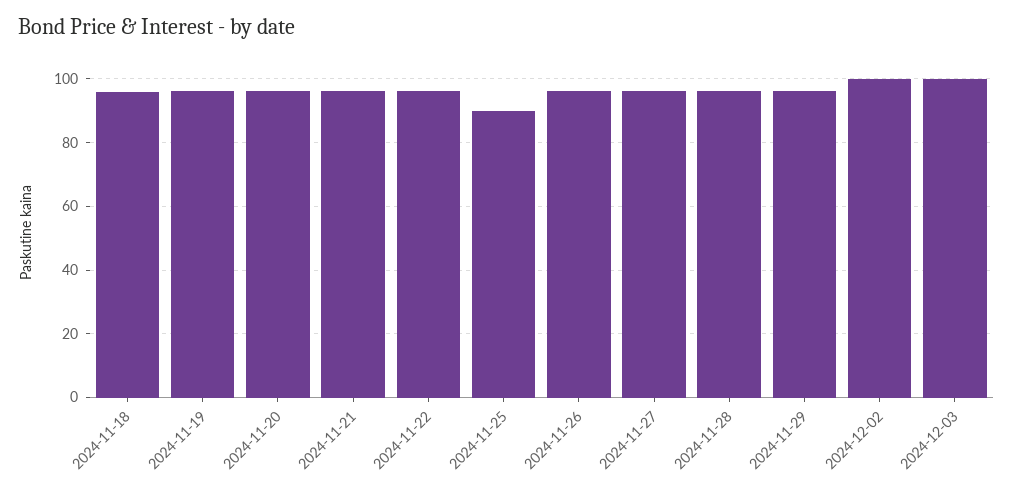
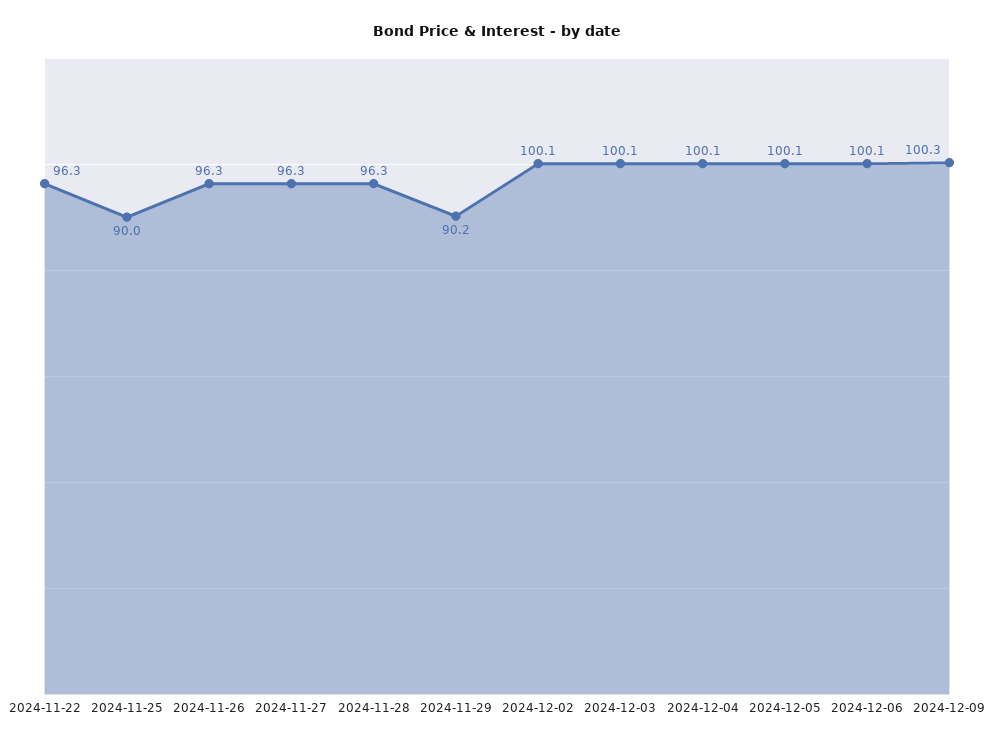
2024-11-18: 96 -> none
2024-11-19: 96 -> none
2024-11-20: 96 -> none
2024-11-21: 96 -> none
2024-11-29: 96 -> 90.2
2024-12-04: none -> 100.1
2024-12-05: none -> 100.1
2024-12-06: none -> 100.1
2024-12-09: none -> 100.3

